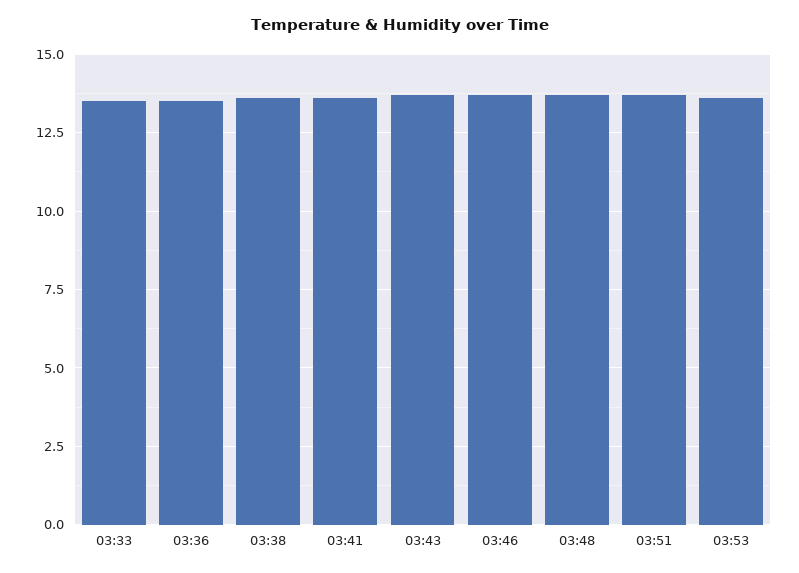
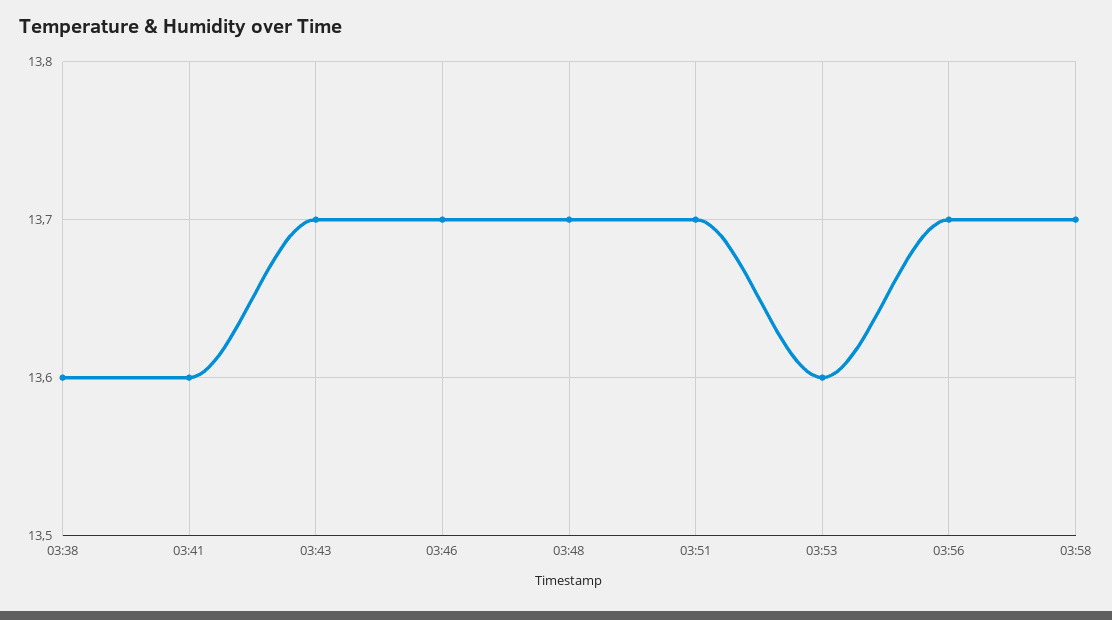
03:33: 13.5 -> none
03:36: 13.5 -> none
03:56: none -> 13.7
03:58: none -> 13.7

